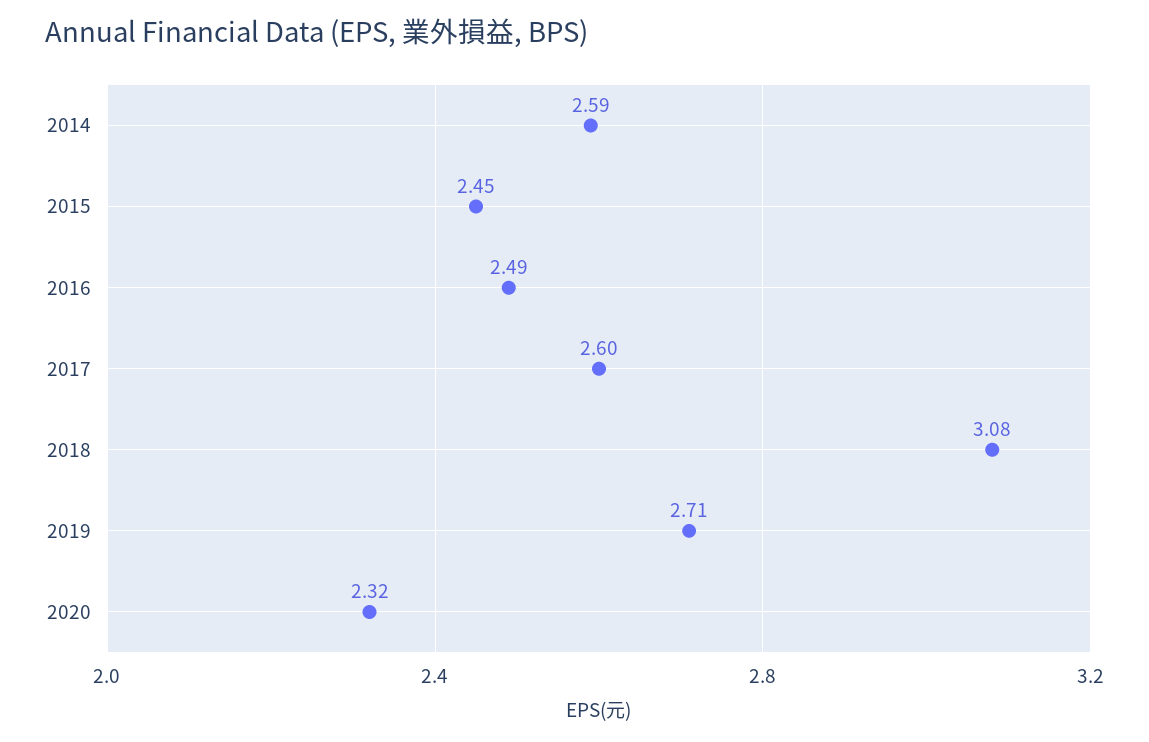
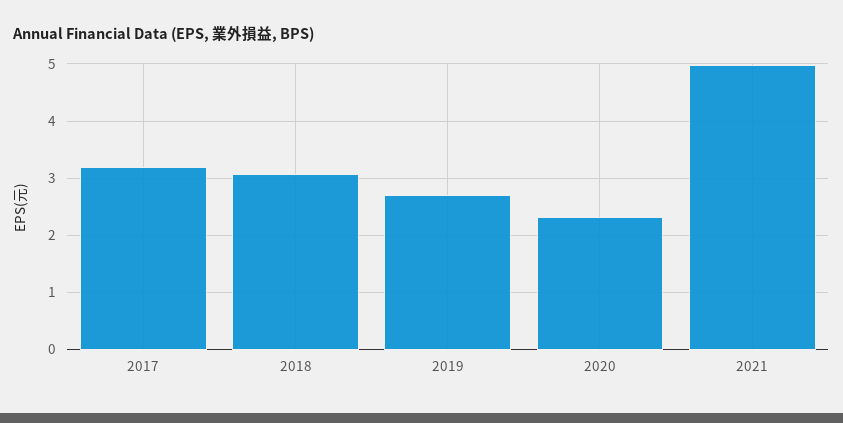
2014: 2.59 -> none
2015: 2.45 -> none
2016: 2.49 -> none
2017: 2.6 -> 3.2
2021: none -> 5

